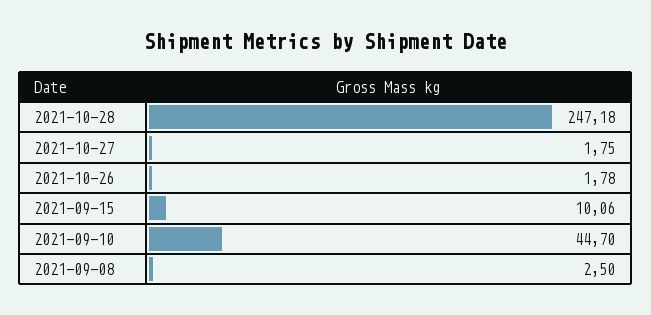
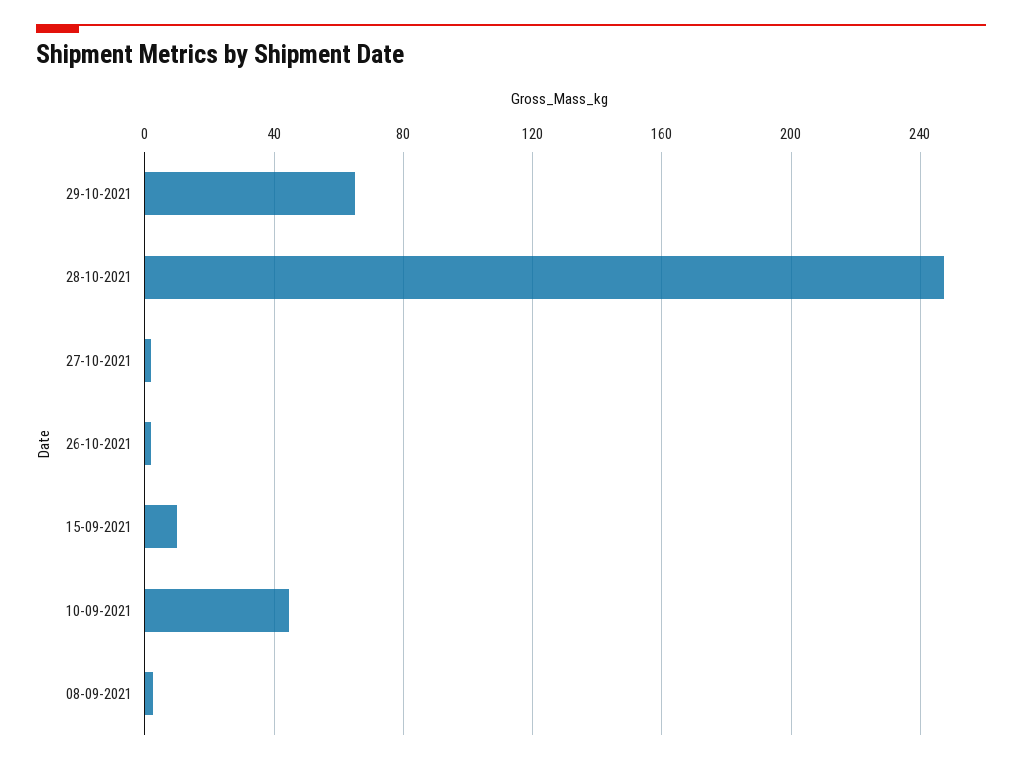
29-10-2021: none -> 65

